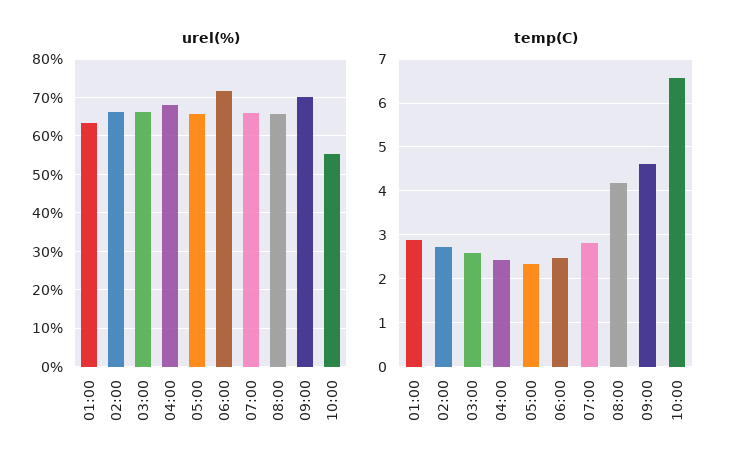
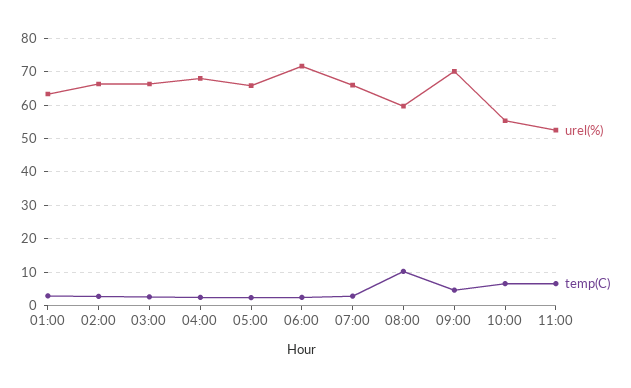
urel(%), 08:00: 66 -> 60
temp(C), 08:00: 4.2 -> 10
urel(%), 11:00: none -> 52
temp(C), 11:00: none -> 6

